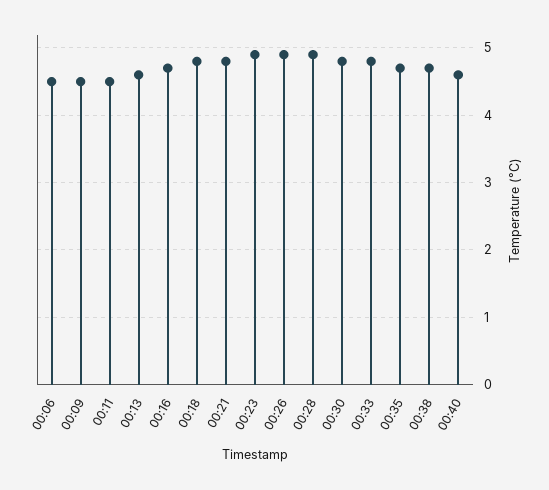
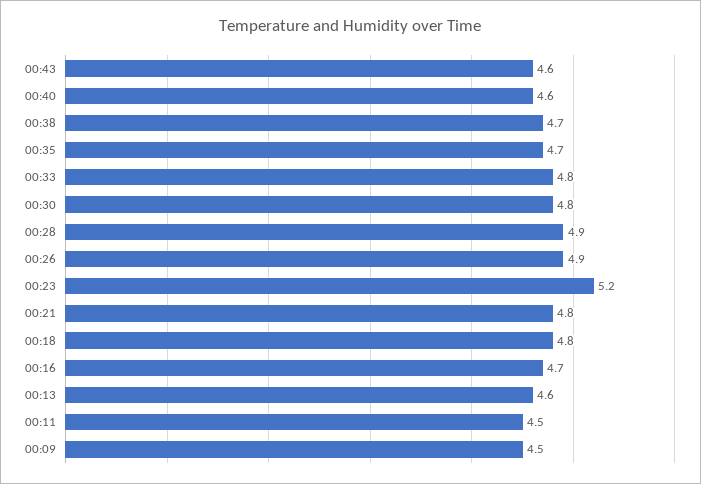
00:06: 4.5 -> none
00:23: 4.9 -> 5.2
00:43: none -> 4.6

